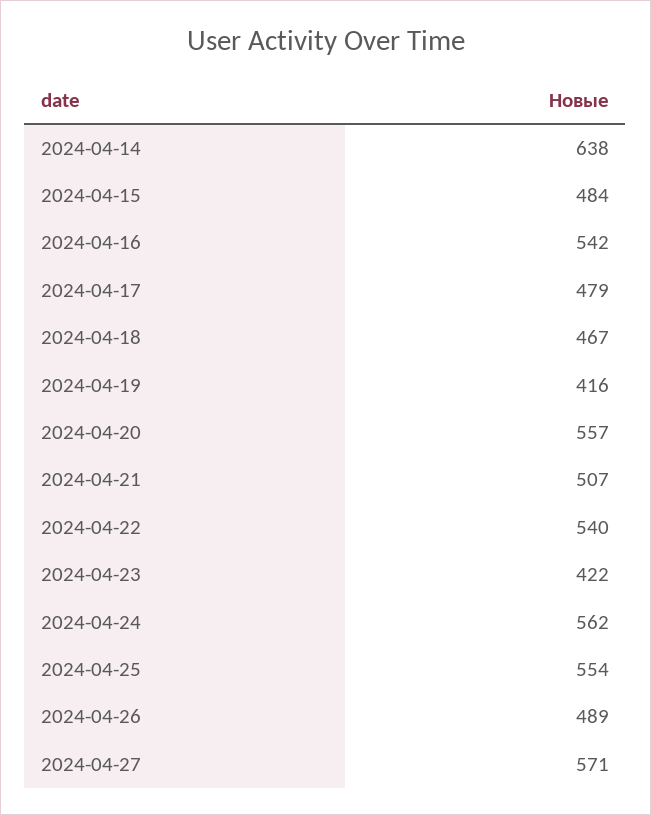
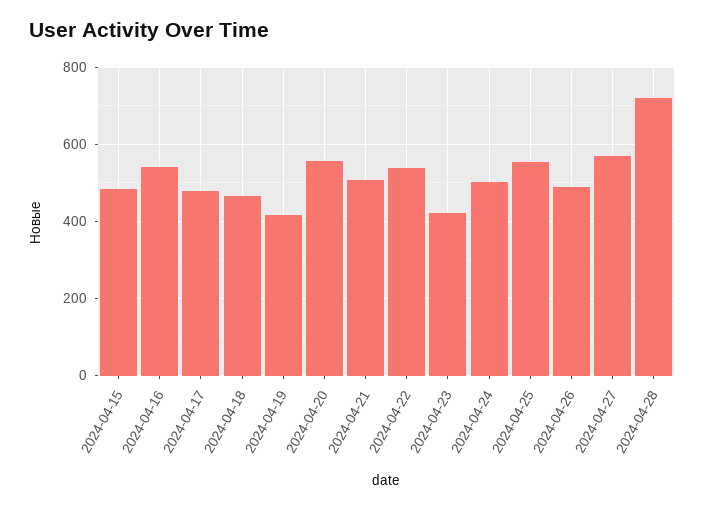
2024-04-14: 638 -> none
2024-04-24: 562 -> 500
2024-04-28: none -> 720

